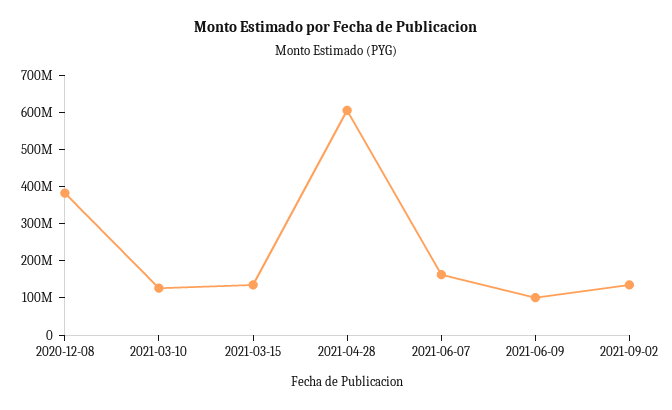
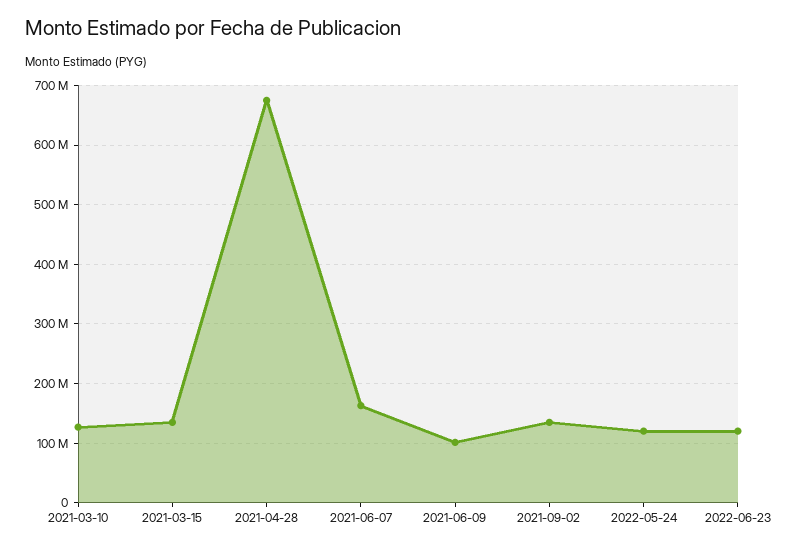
2020-12-08: 375000000 -> none
2021-04-28: 600000000 -> 680000000
2022-05-24: none -> 120000000
2022-06-23: none -> 120000000

